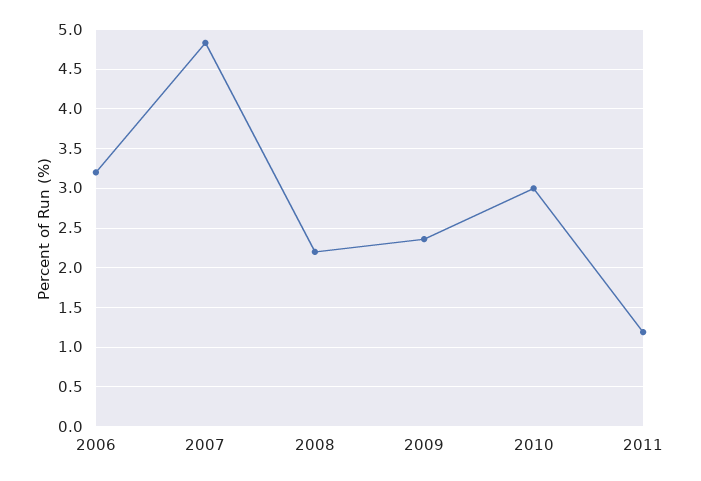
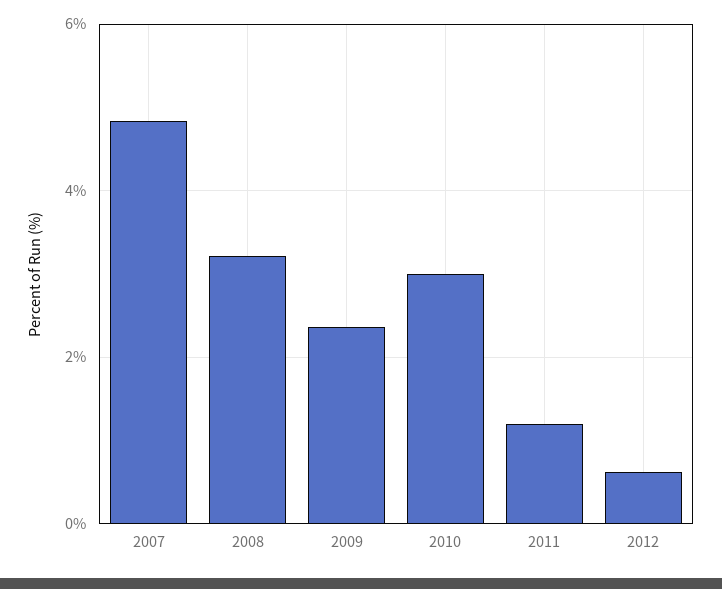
2006: 3.2 -> none
2008: 2.2 -> 3.2
2012: none -> 0.6

